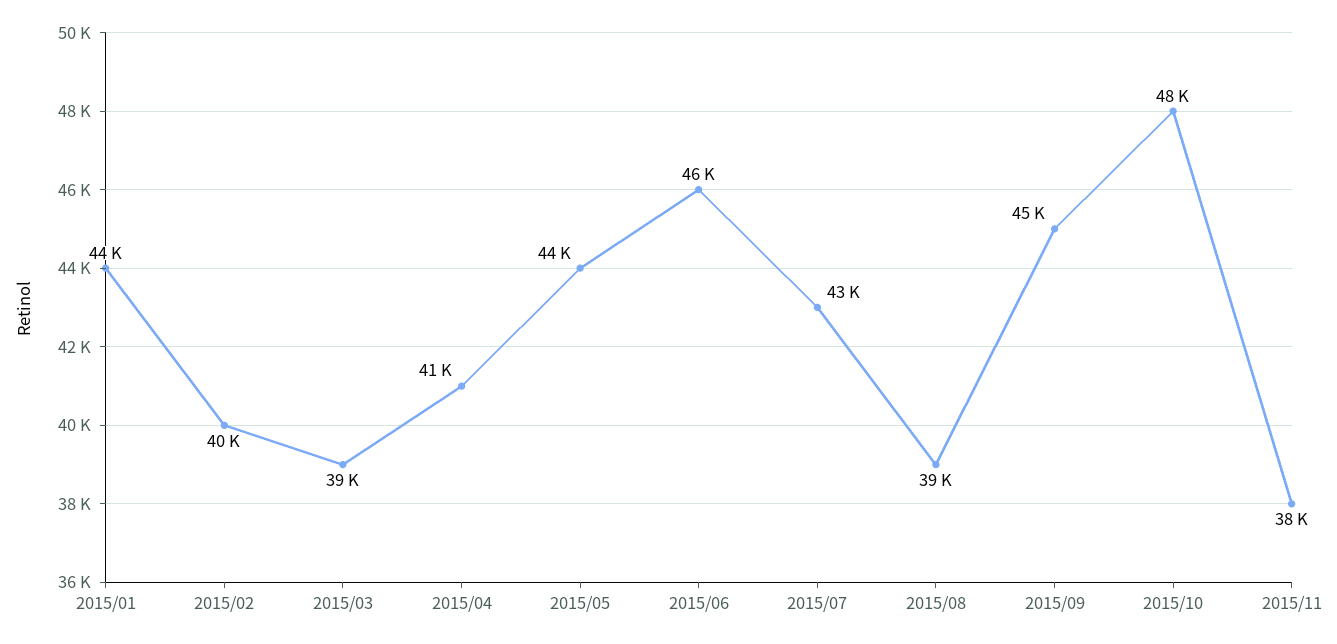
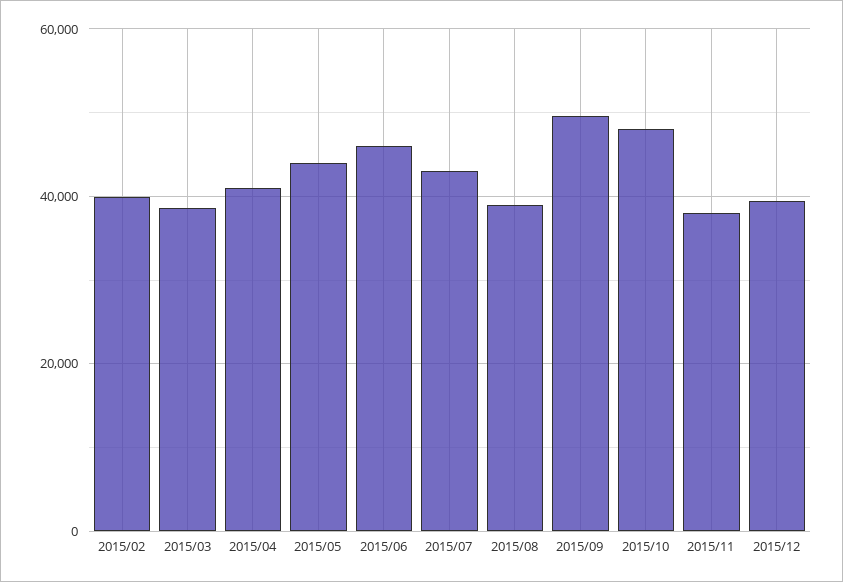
2015/01: 44000 -> none
2015/09: 45000 -> 50000
2015/12: none -> 40000

